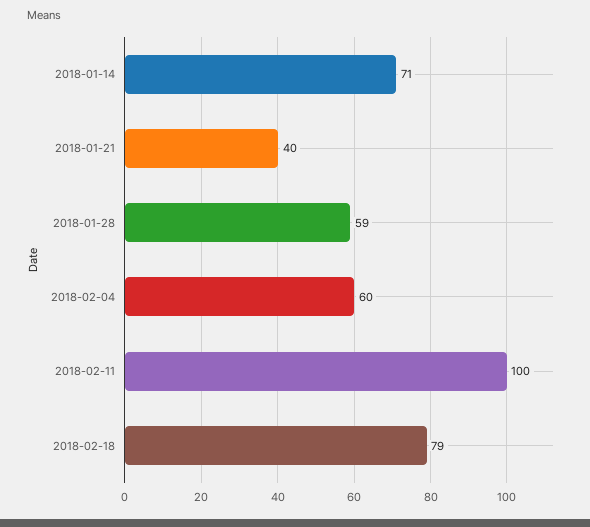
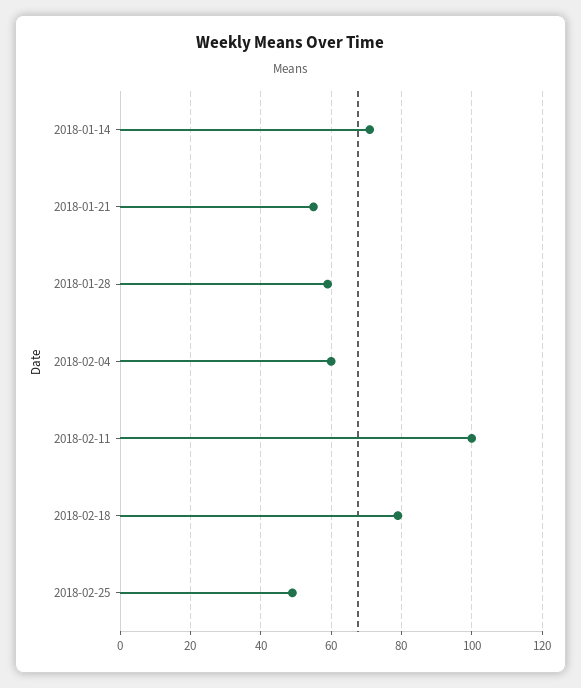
2018-01-21: 40 -> 55
2018-02-25: none -> 50

